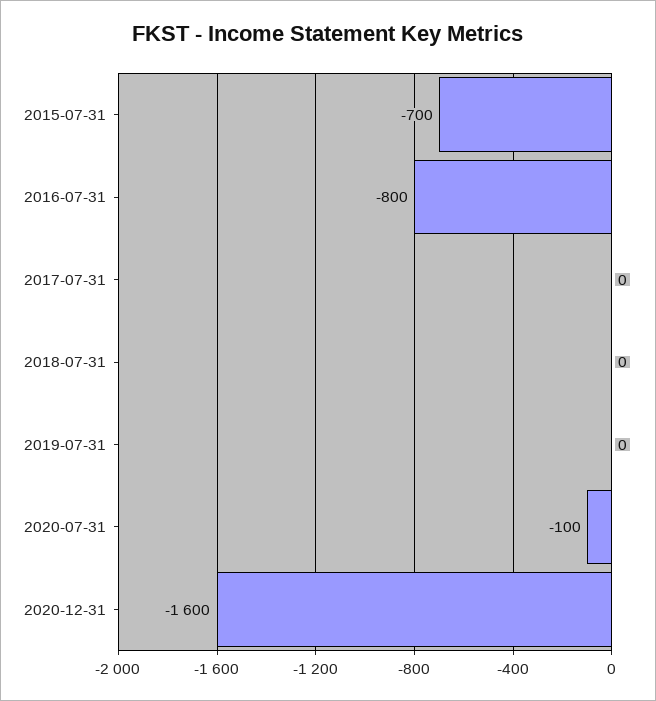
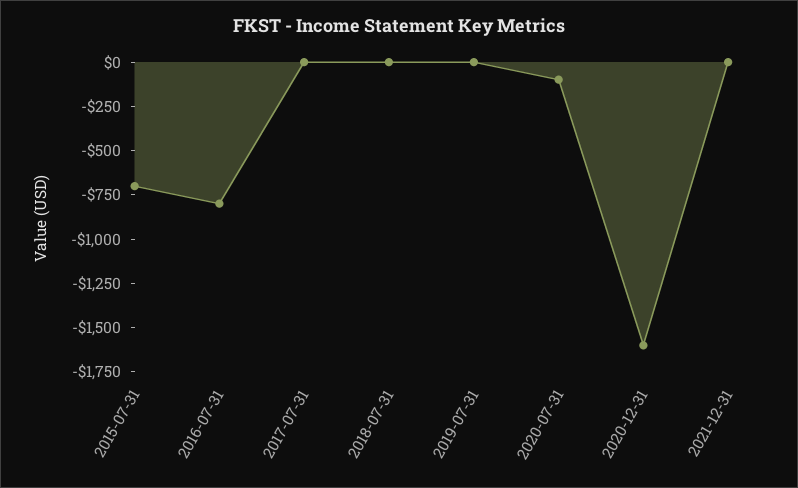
2021-12-31: none -> 0

